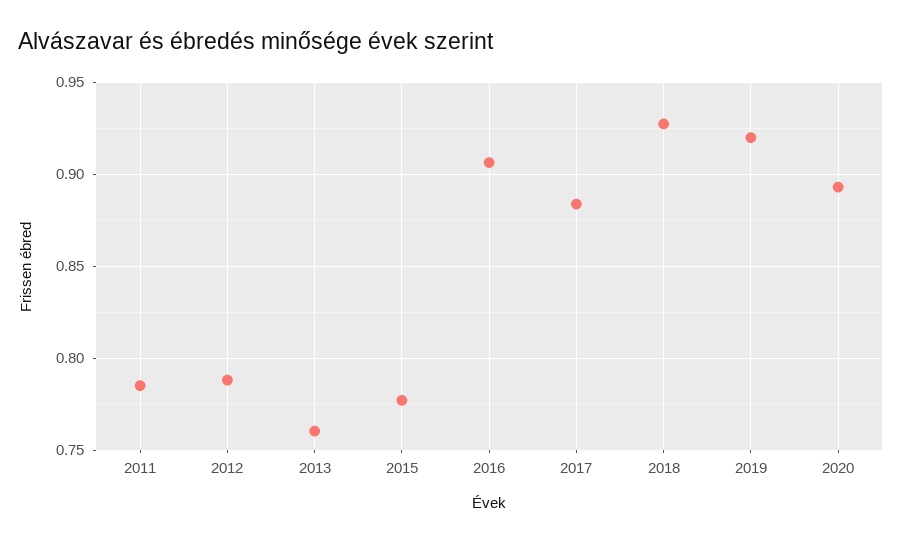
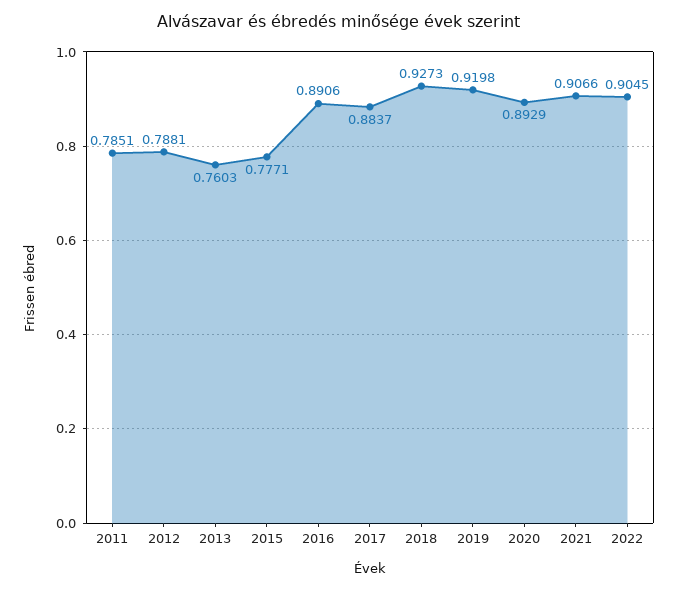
2016: 0.905 -> 0.8906
2021: none -> 0.9066
2022: none -> 0.9045

